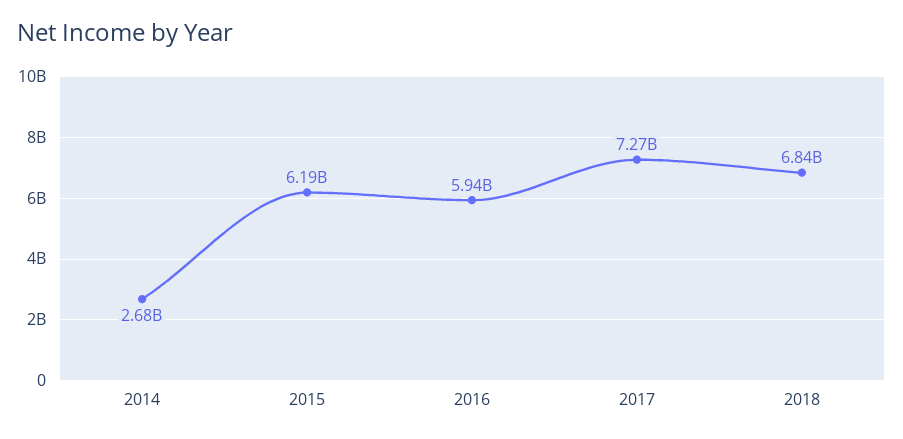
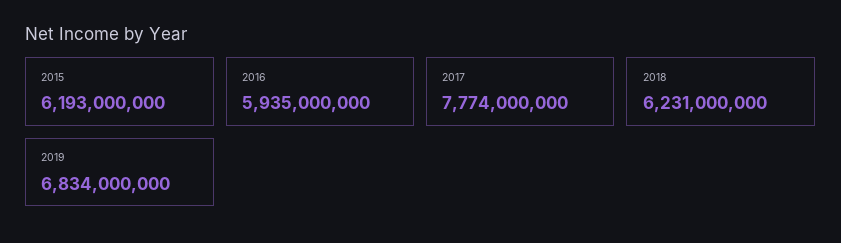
2014: 2680000000 -> none
2017: 7270000000 -> 7774000000
2018: 6840000000 -> 6231000000
2019: none -> 6834000000

